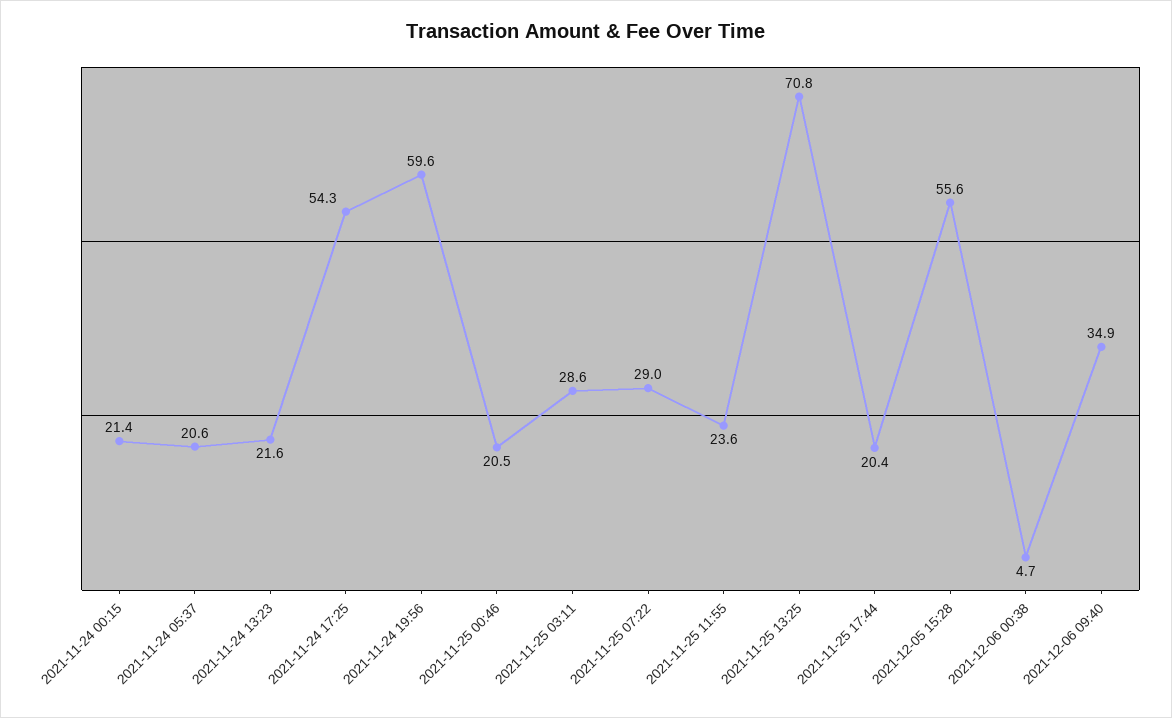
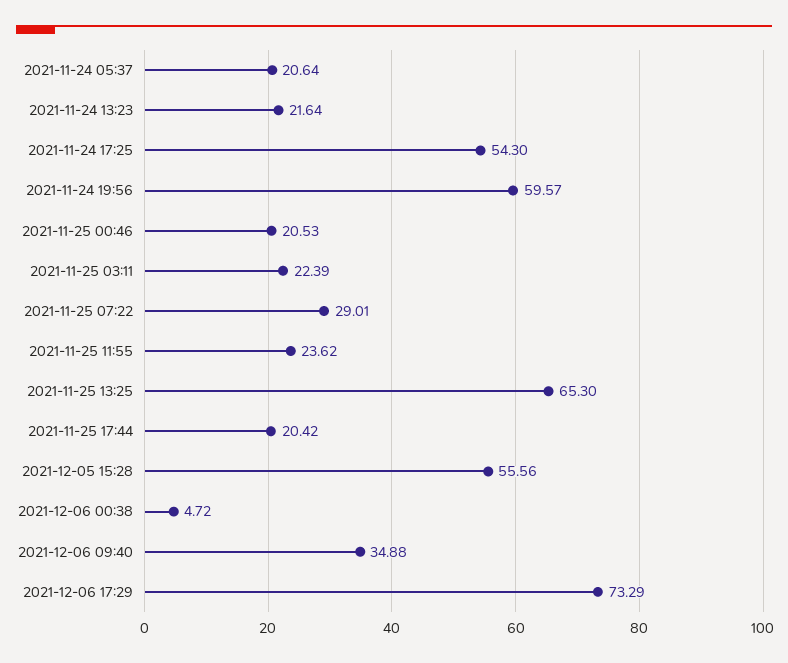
2021-11-24 00:15: 21.4 -> none
2021-11-25 03:11: 28.6 -> 22.39
2021-11-25 13:25: 70.8 -> 65.3
2021-12-06 17:29: none -> 73.29

